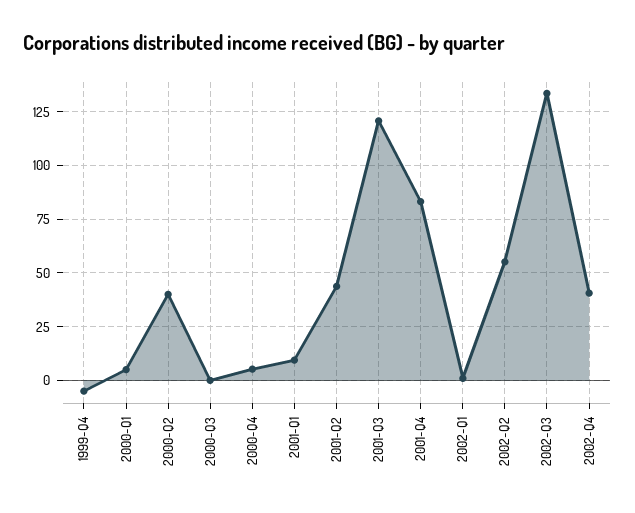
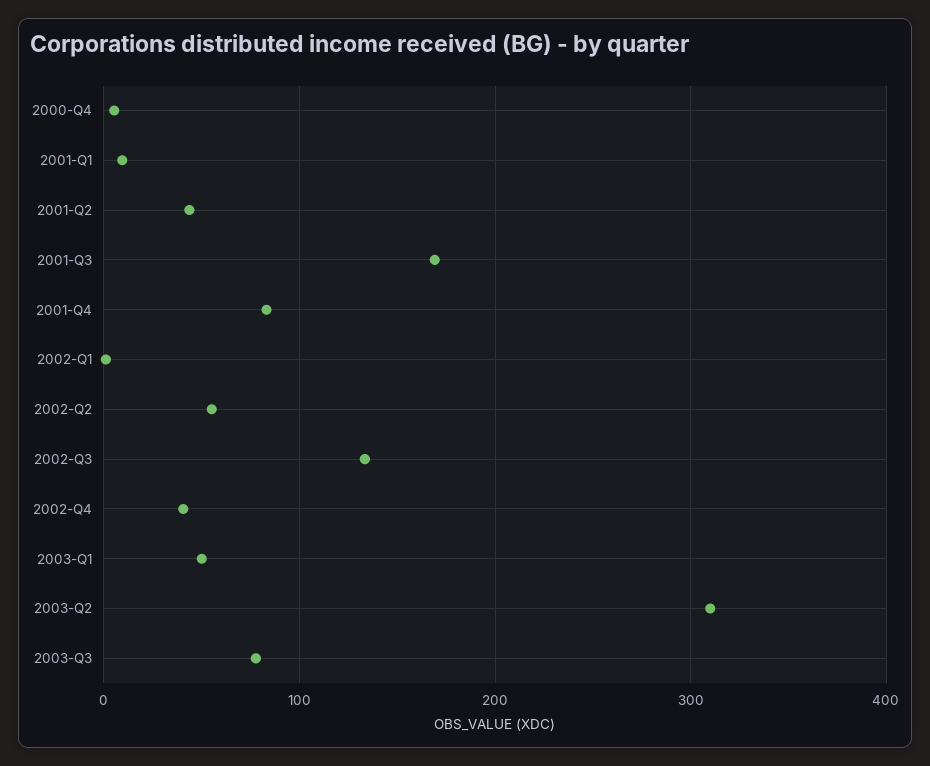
1999-Q4: -5 -> none
2000-Q1: 5 -> none
2000-Q2: 40 -> none
2000-Q3: 0 -> none
2001-Q3: 120 -> 170
2003-Q1: none -> 50
2003-Q2: none -> 310
2003-Q3: none -> 80

